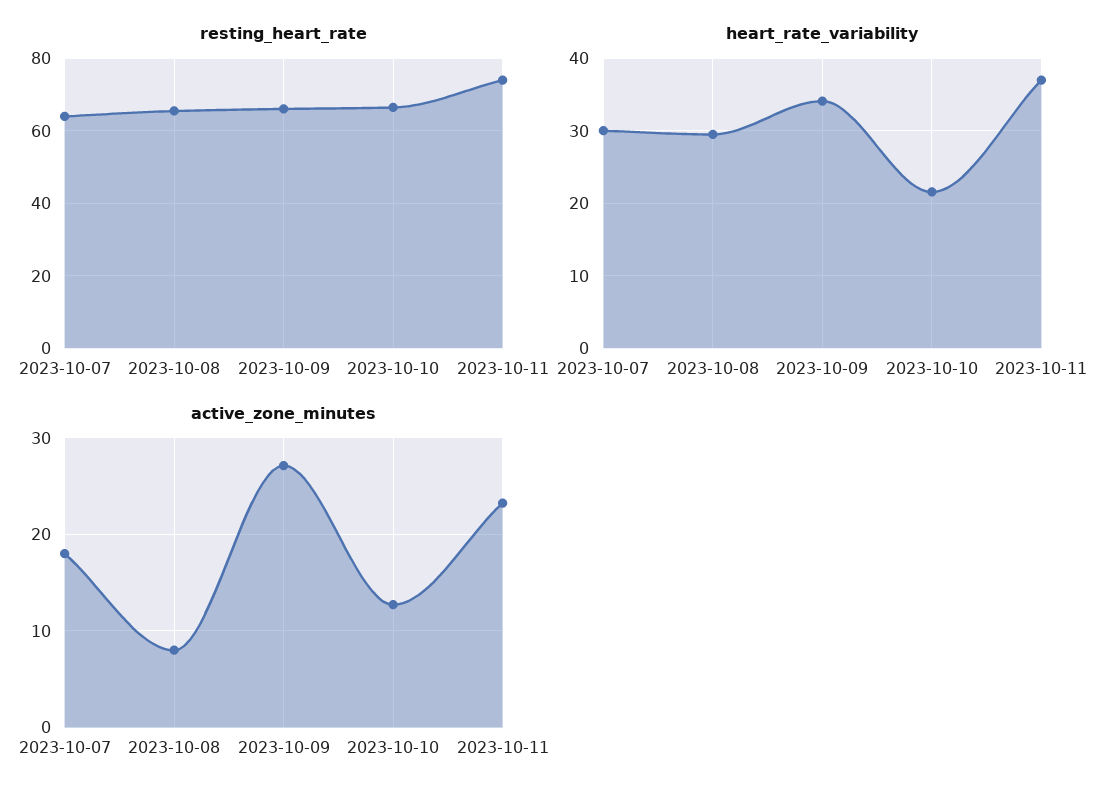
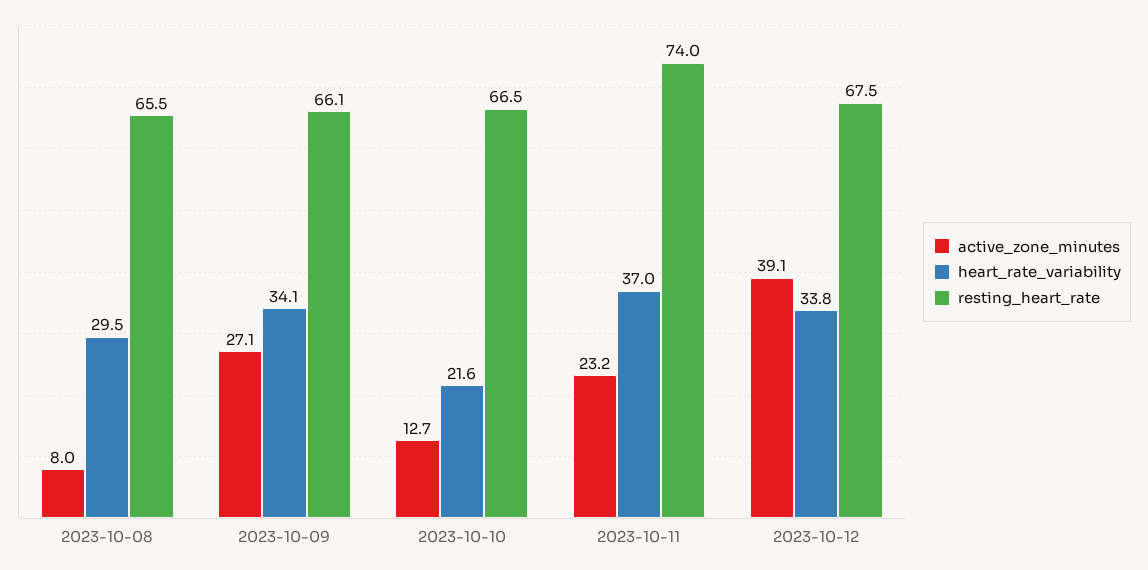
resting_heart_rate, 2023-10-07: 64 -> none
heart_rate_variability, 2023-10-07: 30 -> none
active_zone_minutes, 2023-10-07: 18 -> none
active_zone_minutes, 2023-10-12: none -> 39.1
heart_rate_variability, 2023-10-12: none -> 33.8
resting_heart_rate, 2023-10-12: none -> 67.5

